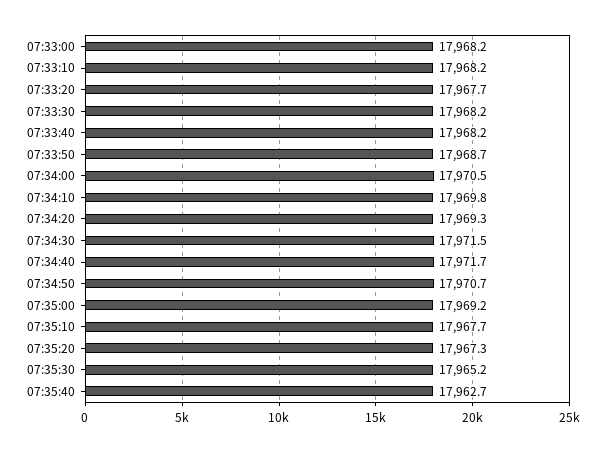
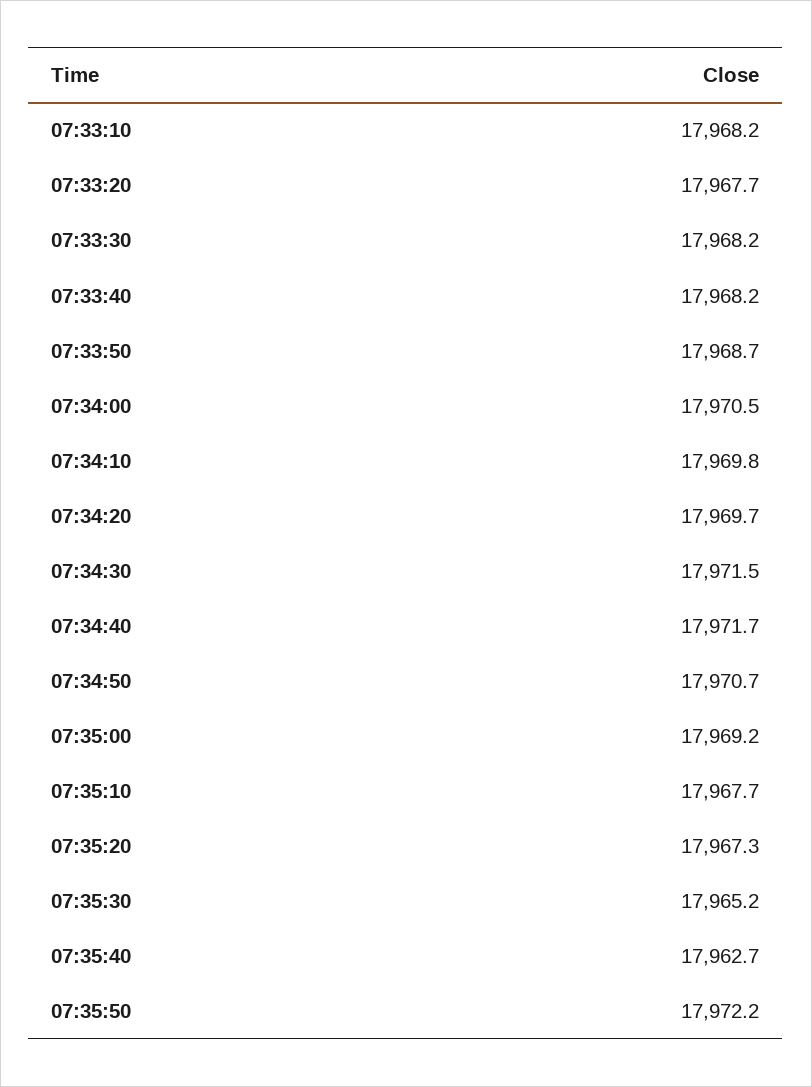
07:33:00: 17968.2 -> none
07:34:20: 17969.3 -> 17969.7
07:35:50: none -> 17972.2

